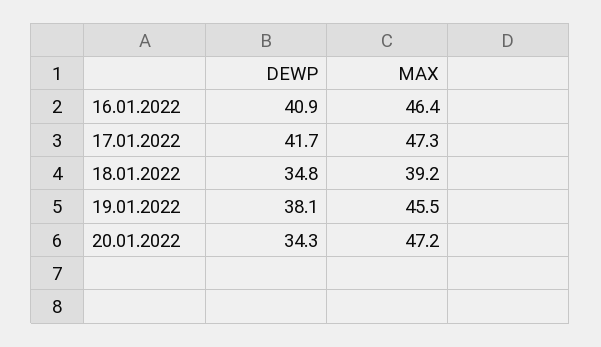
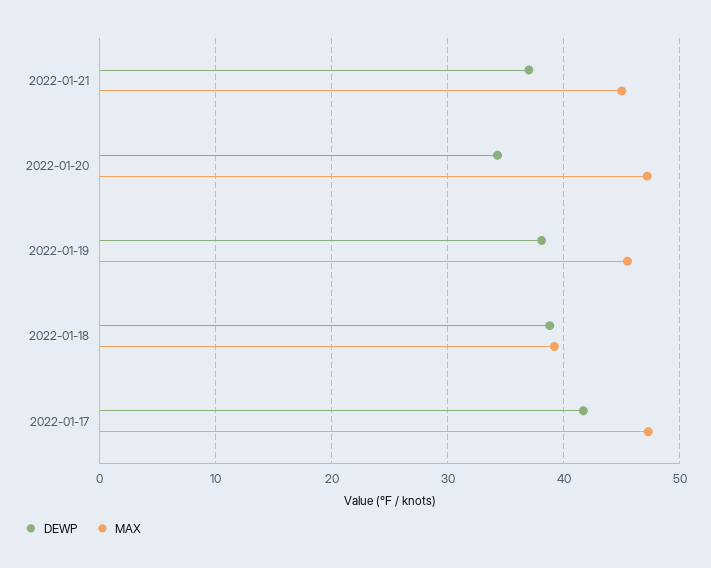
DEWP, 16.01.2022: 40.9 -> none
MAX, 16.01.2022: 46.4 -> none
DEWP, 18.01.2022: 34.8 -> 39
DEWP, 2022-01-21: none -> 37
MAX, 2022-01-21: none -> 45

